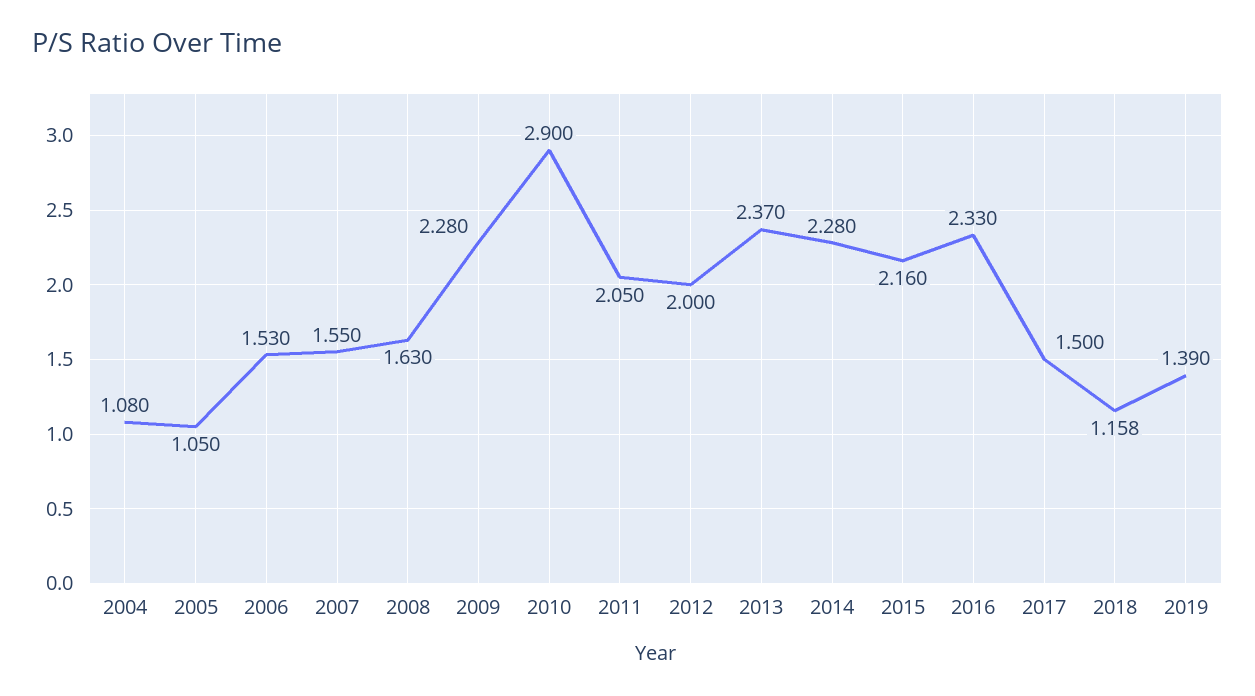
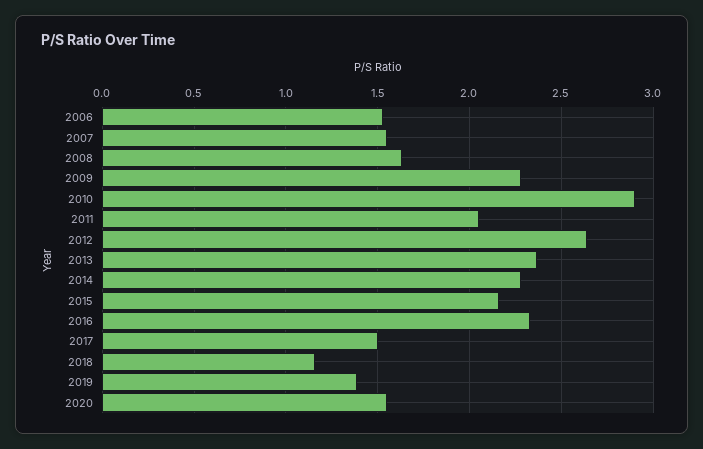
2004: 1.08 -> none
2005: 1.05 -> none
2012: 2 -> 2.65
2020: none -> 1.55

